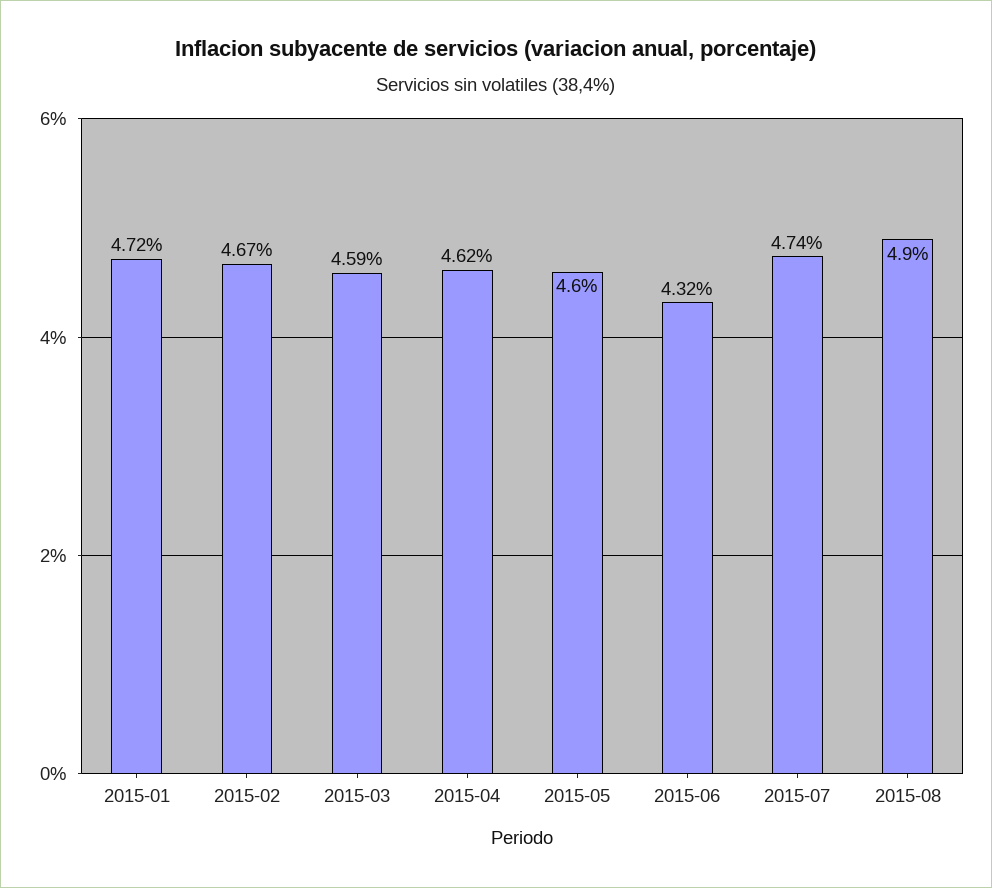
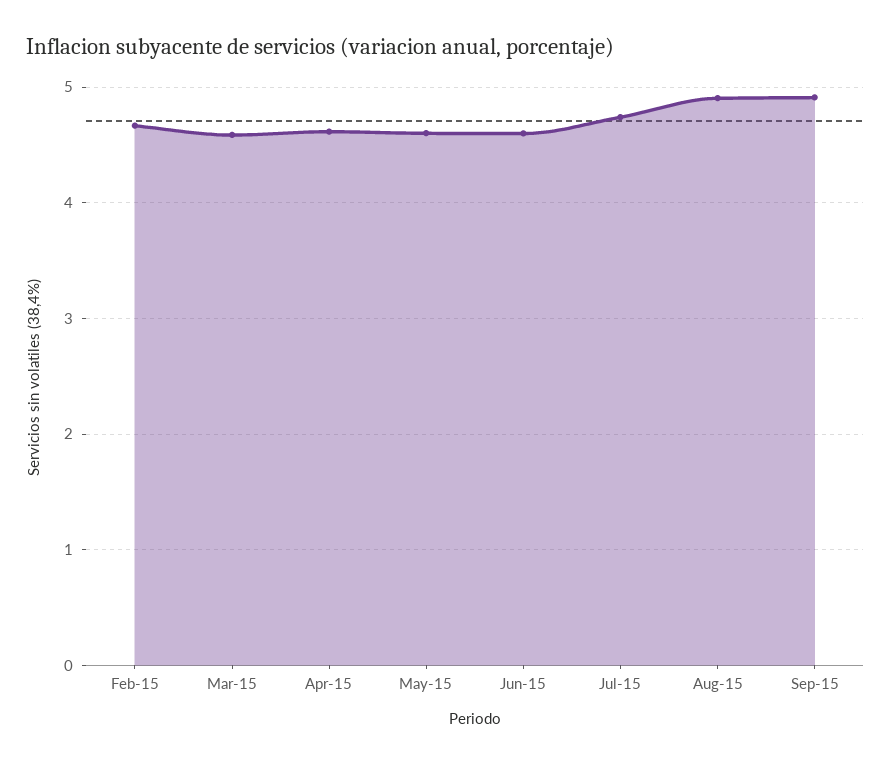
2015-01: 4.72 -> none
2015-06: 4.32 -> 4.6
Sep-15: none -> 4.9

